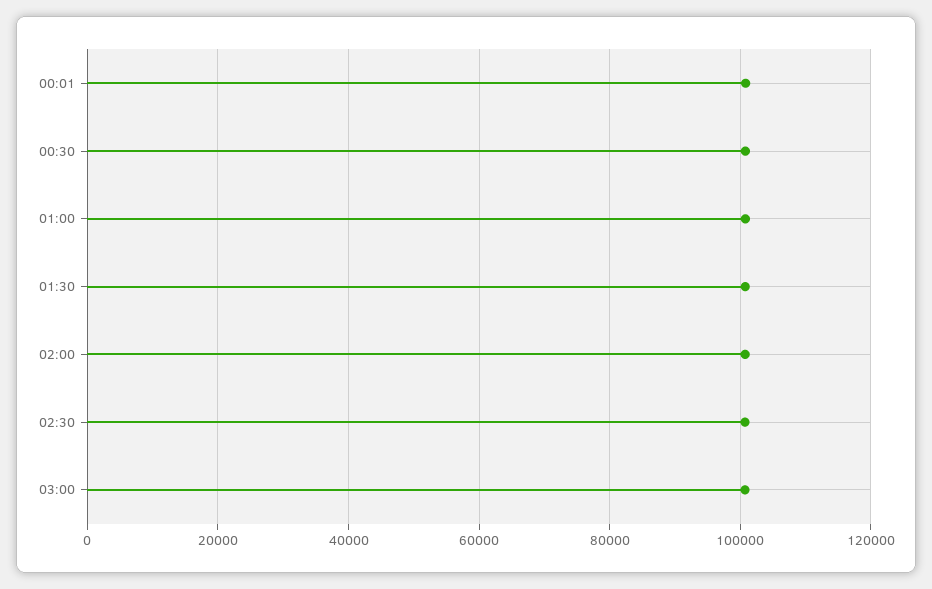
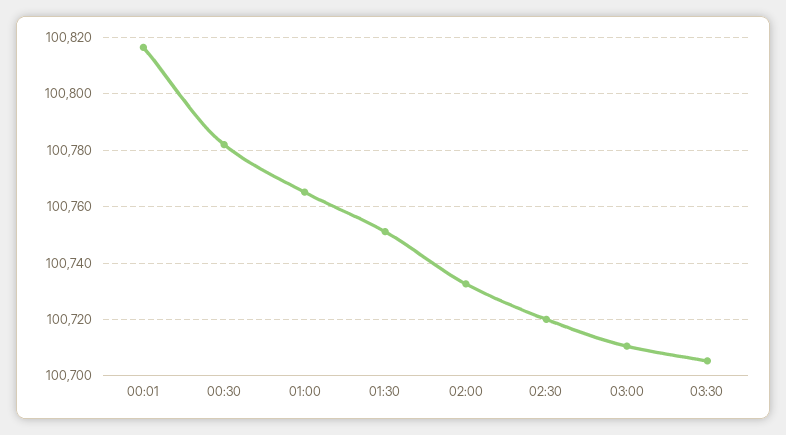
03:30: none -> 100705

